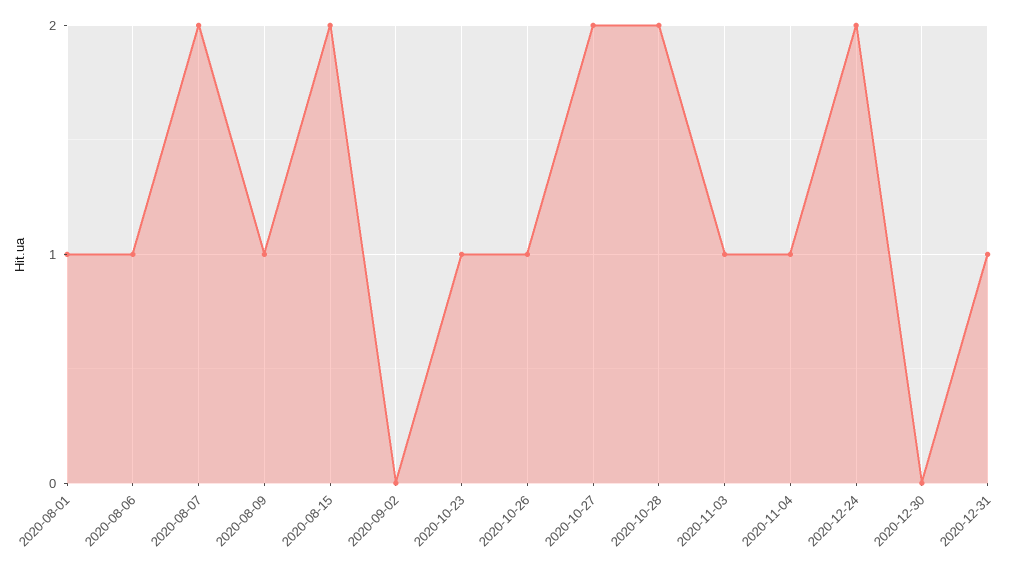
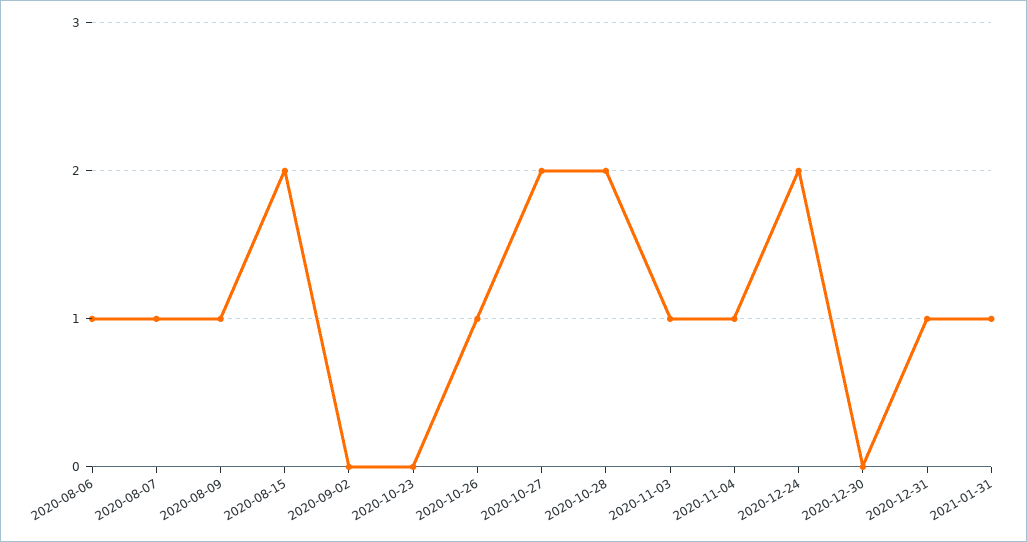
2020-08-01: 1 -> none
2020-08-07: 2 -> 1
2020-10-23: 1 -> 0
2021-01-31: none -> 1

